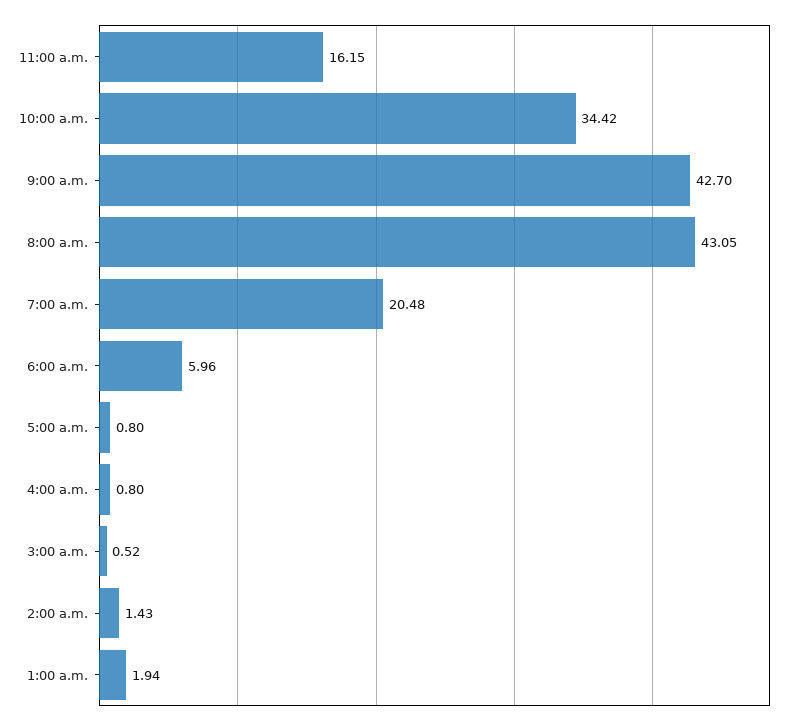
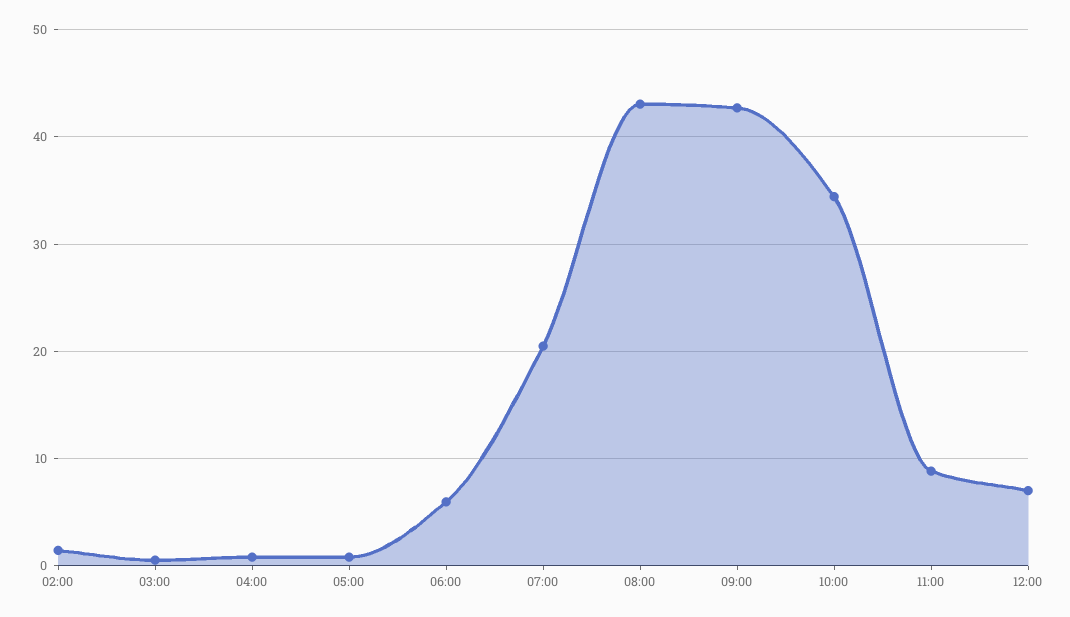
11:00 a.m.: 16.15 -> 9
1:00 a.m.: 1.94 -> none
12:00: none -> 7

